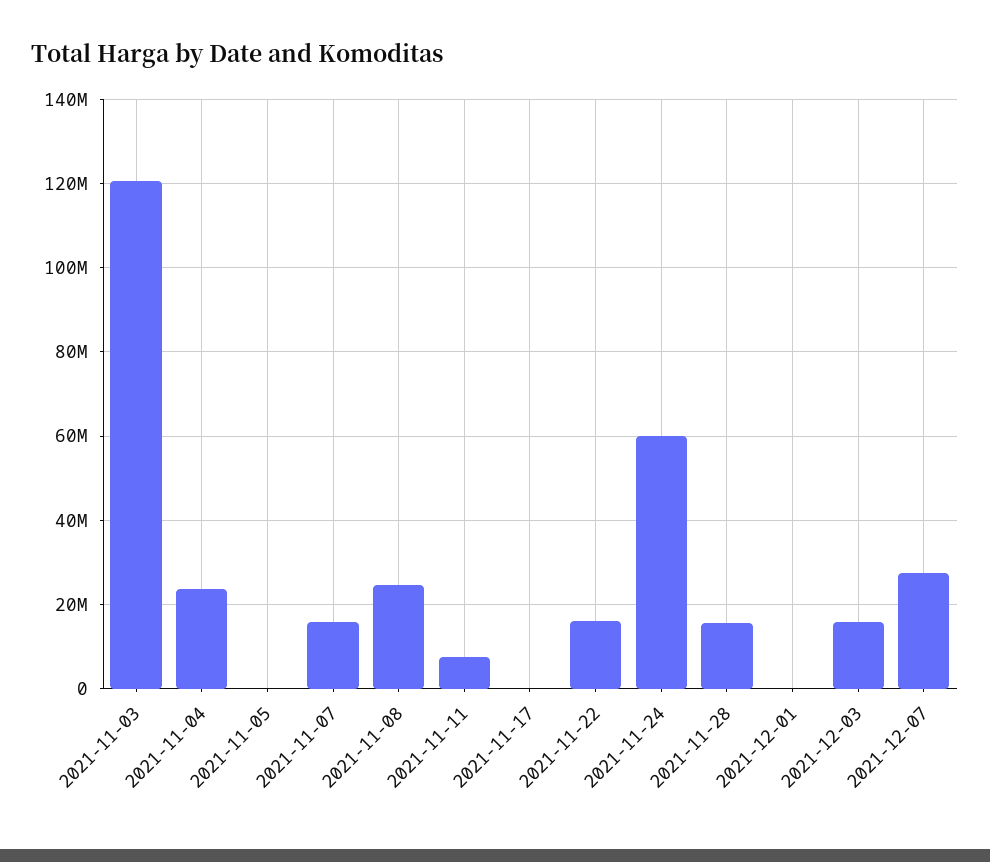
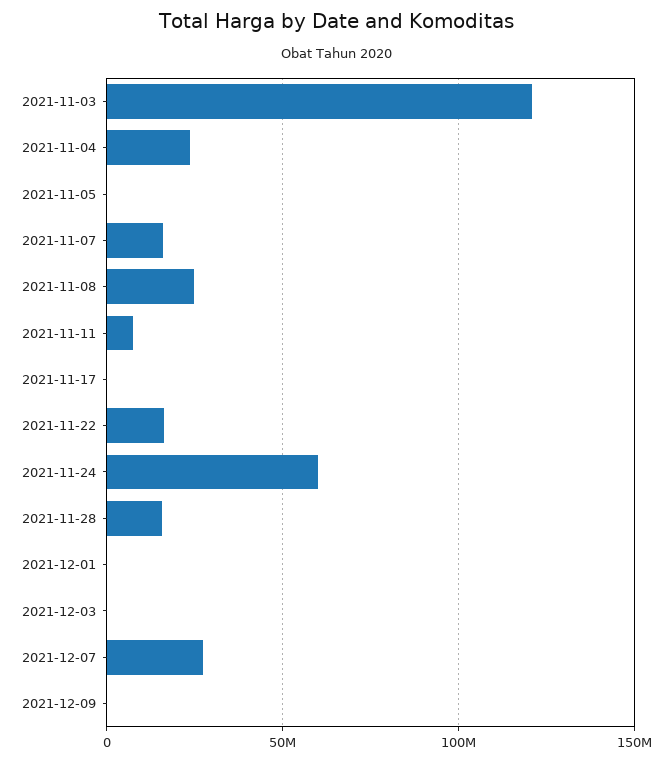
2021-12-03: 16000000 -> 0
2021-12-09: none -> 0

